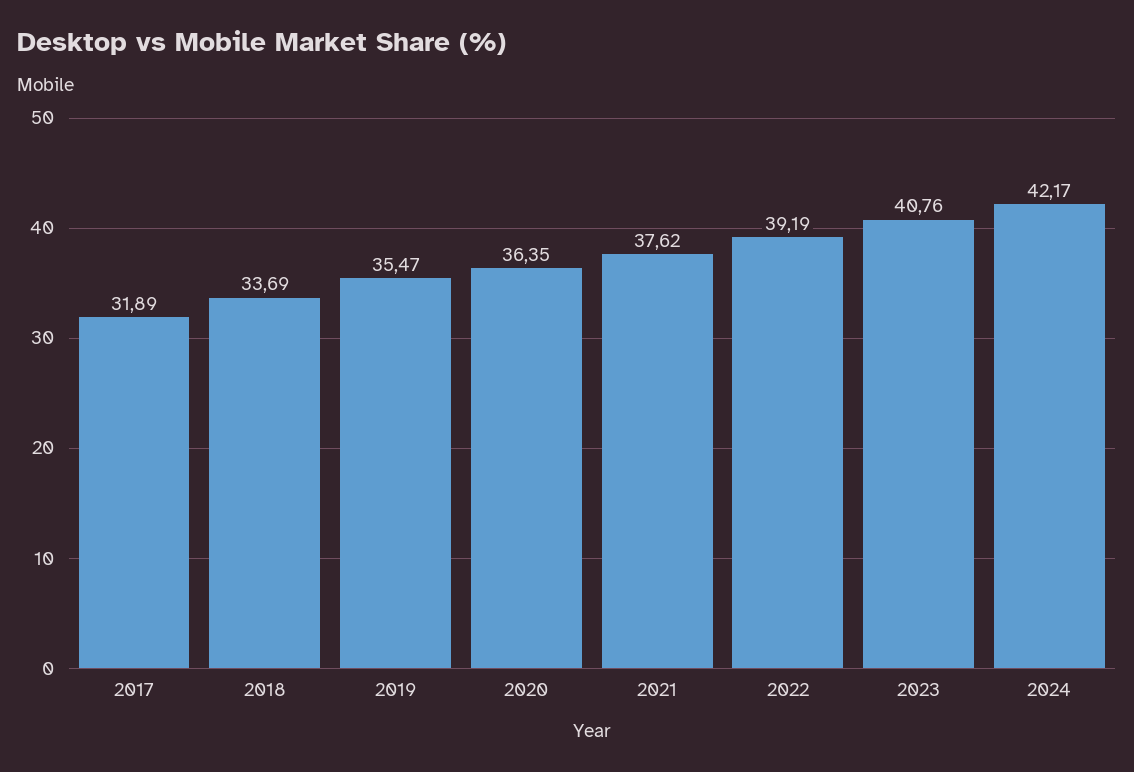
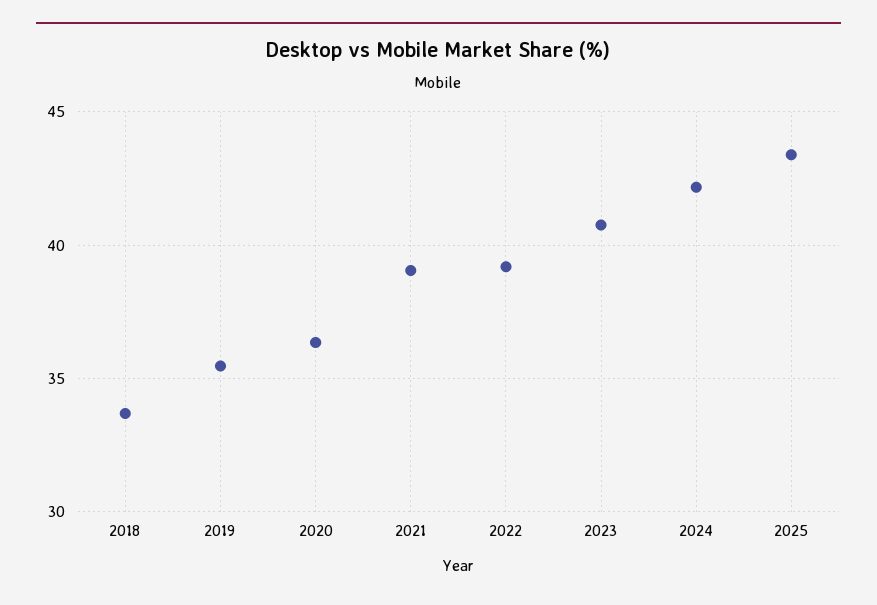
2017: 31.89 -> none
2021: 37.62 -> 39
2025: none -> 43.5

